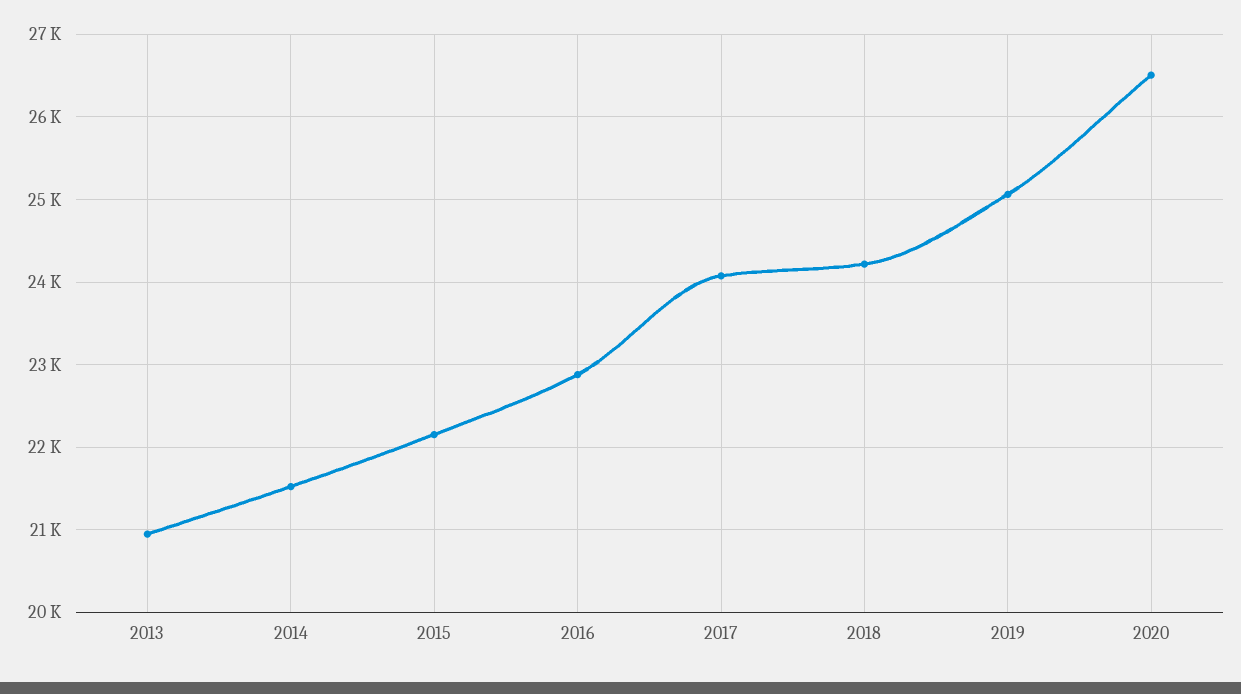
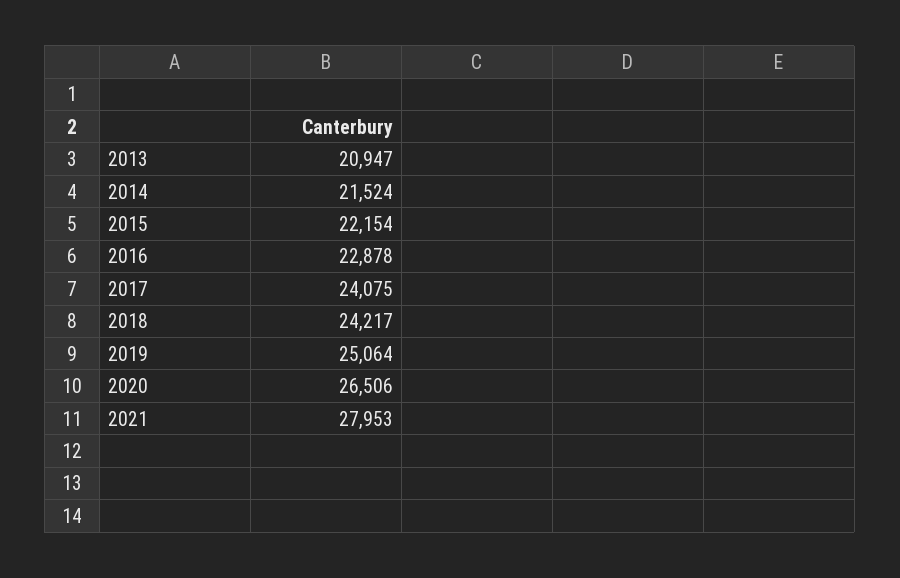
2021: none -> 27953

